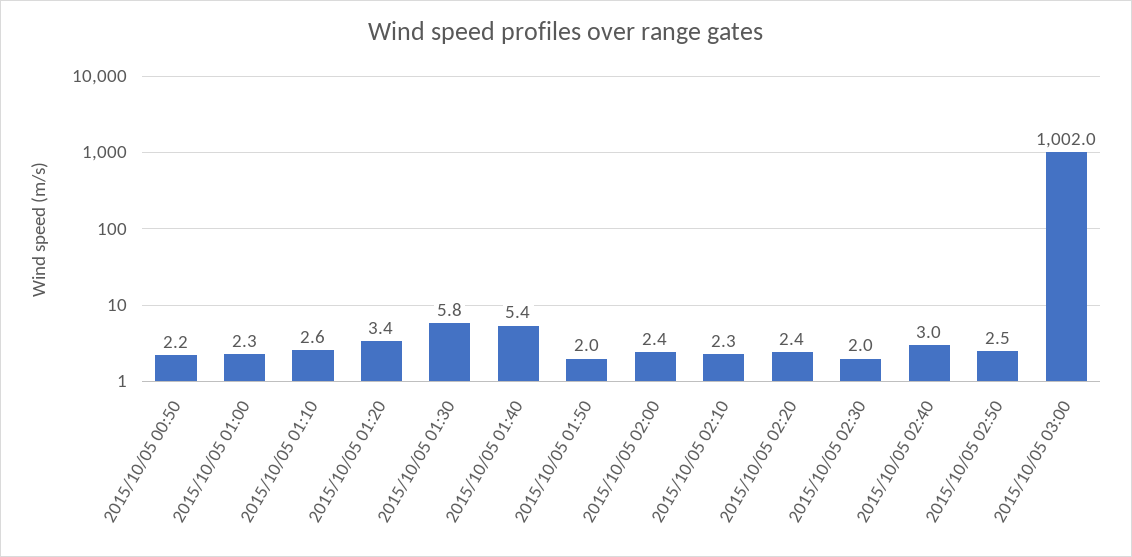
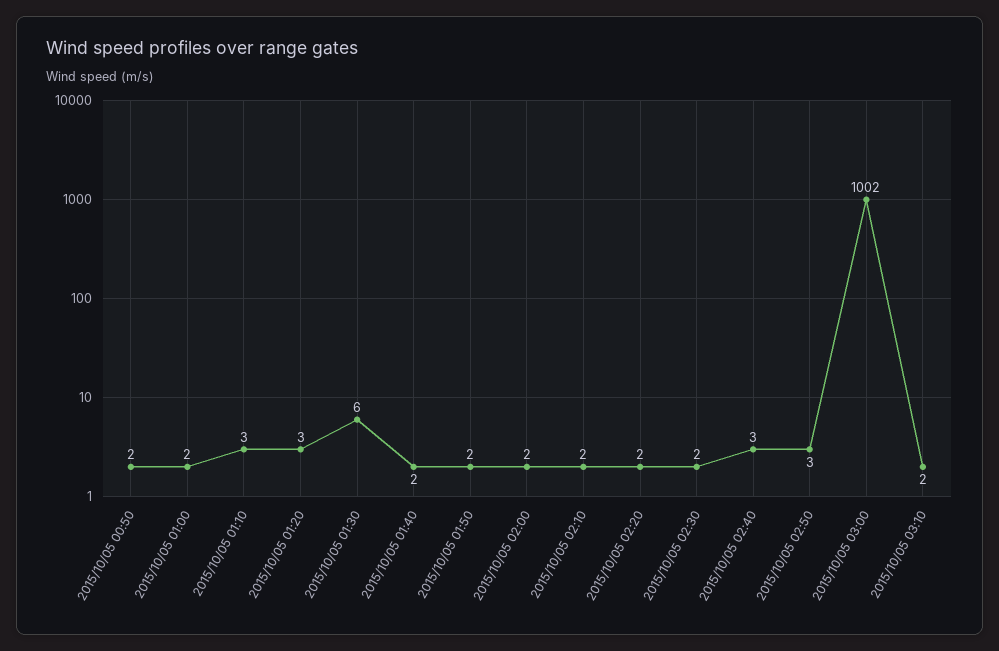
2015/10/05 01:40: 5.4 -> 2
2015/10/05 03:10: none -> 2

